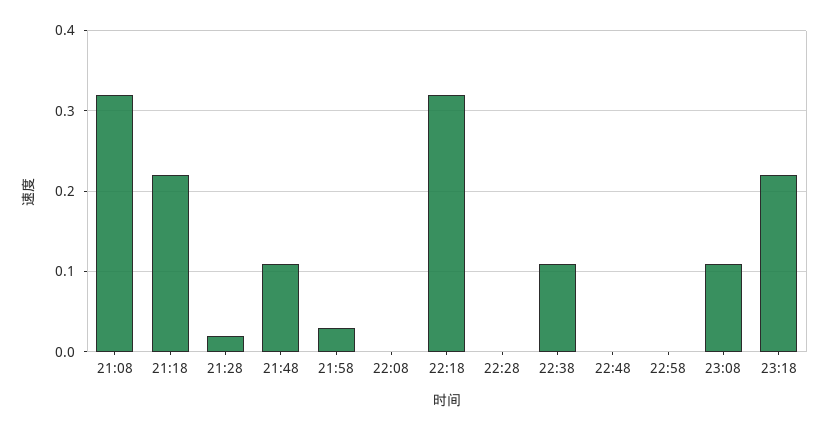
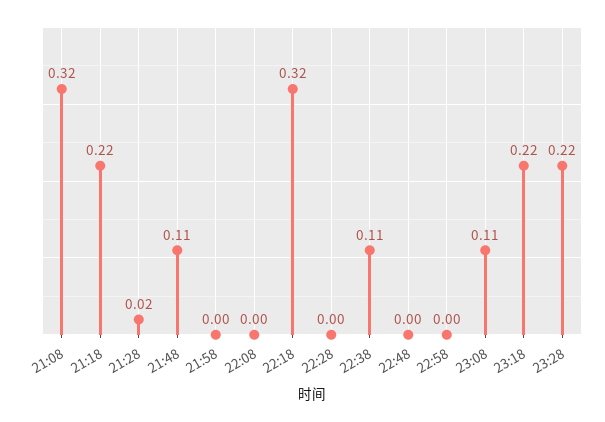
21:58: 0.03 -> 0
23:28: none -> 0.22

